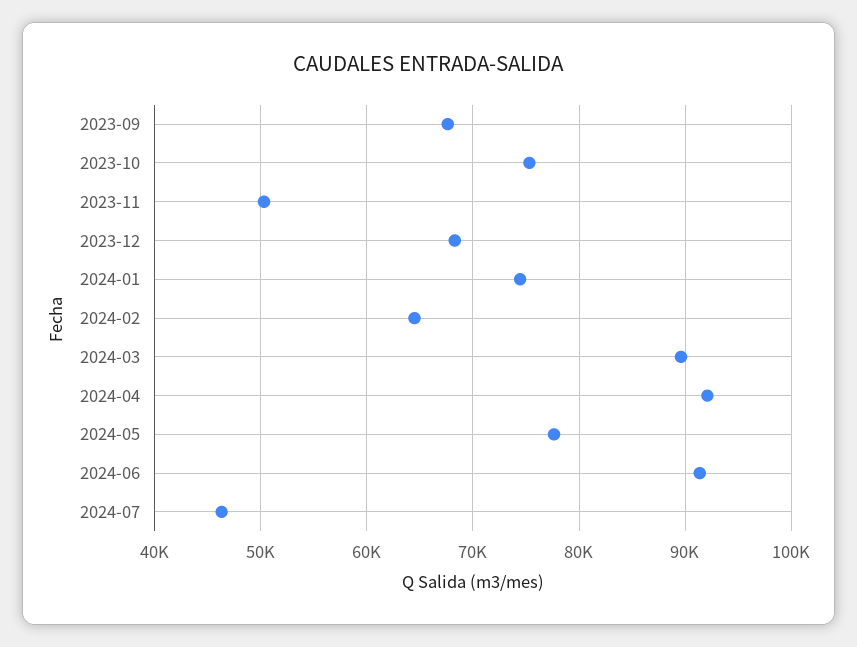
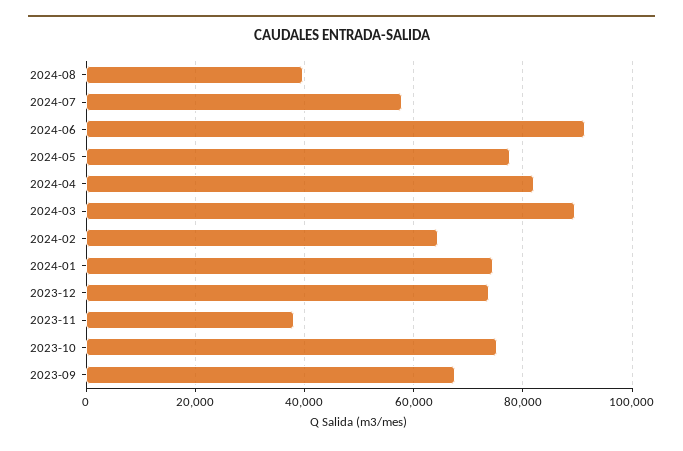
2023-11: 50000 -> 38000
2023-12: 68000 -> 74000
2024-04: 92000 -> 82000
2024-07: 46000 -> 58000
2024-08: none -> 40000

